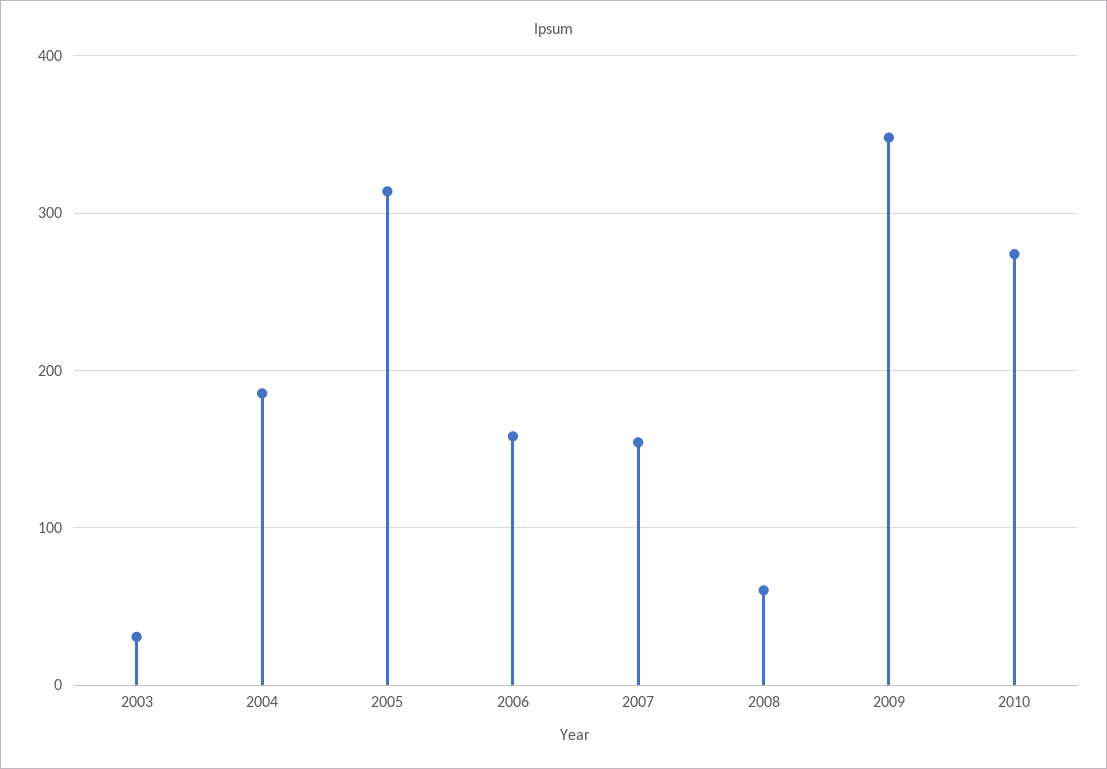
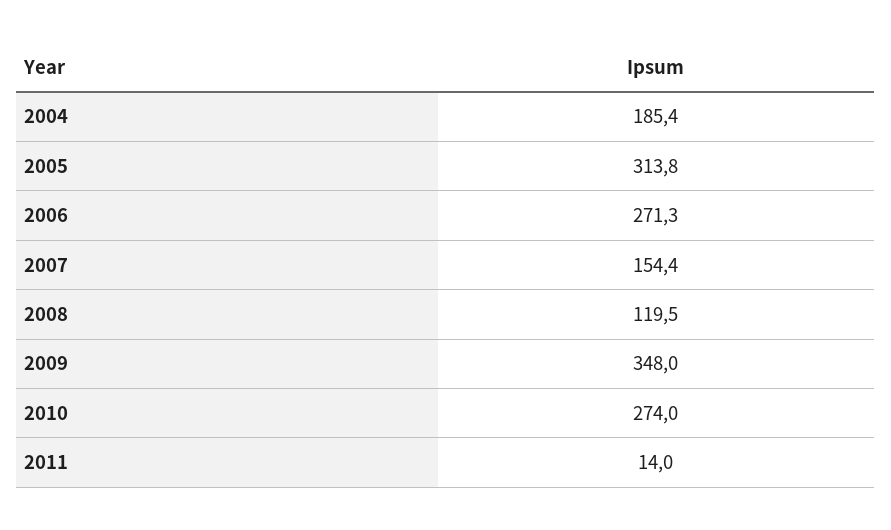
2003: 30 -> none
2006: 160 -> 271.3
2008: 60 -> 119.5
2011: none -> 14

